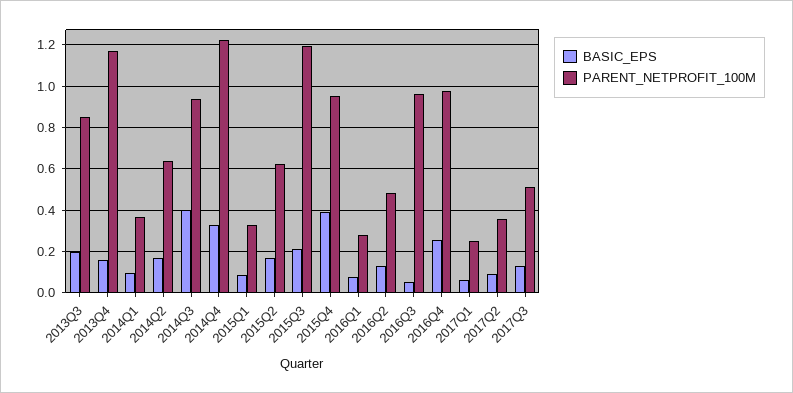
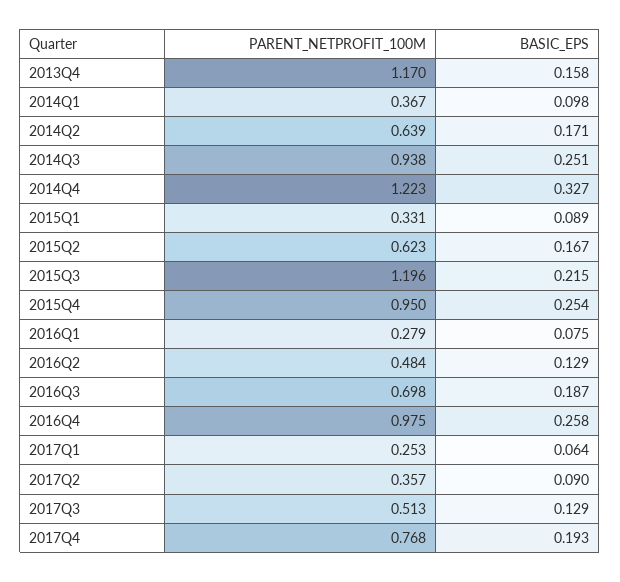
BASIC_EPS, 2013Q3: 0.2 -> none
PARENT_NETPROFIT_100M, 2013Q3: 0.85 -> none
BASIC_EPS, 2014Q3: 0.4 -> 0.251
BASIC_EPS, 2015Q4: 0.4 -> 0.254
BASIC_EPS, 2016Q3: 0.05 -> 0.187
PARENT_NETPROFIT_100M, 2016Q3: 0.95 -> 0.698
PARENT_NETPROFIT_100M, 2017Q4: none -> 0.768
BASIC_EPS, 2017Q4: none -> 0.193

